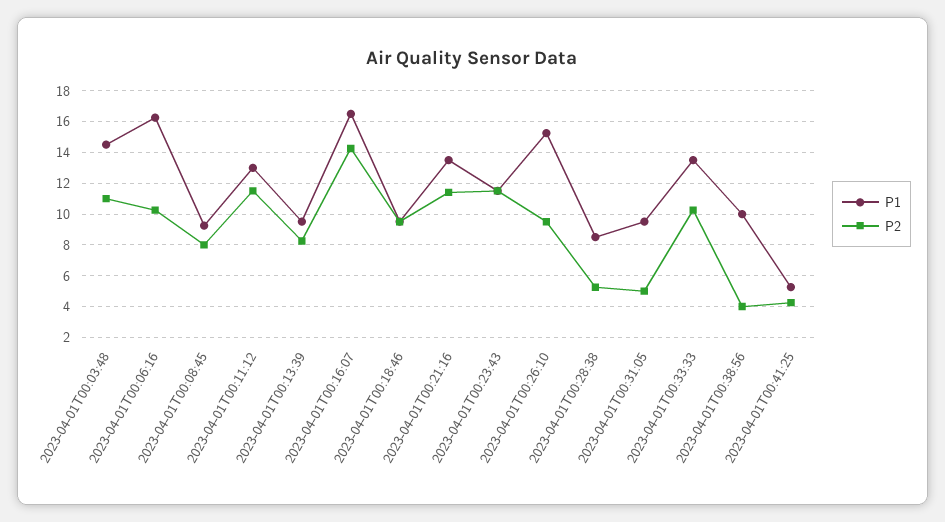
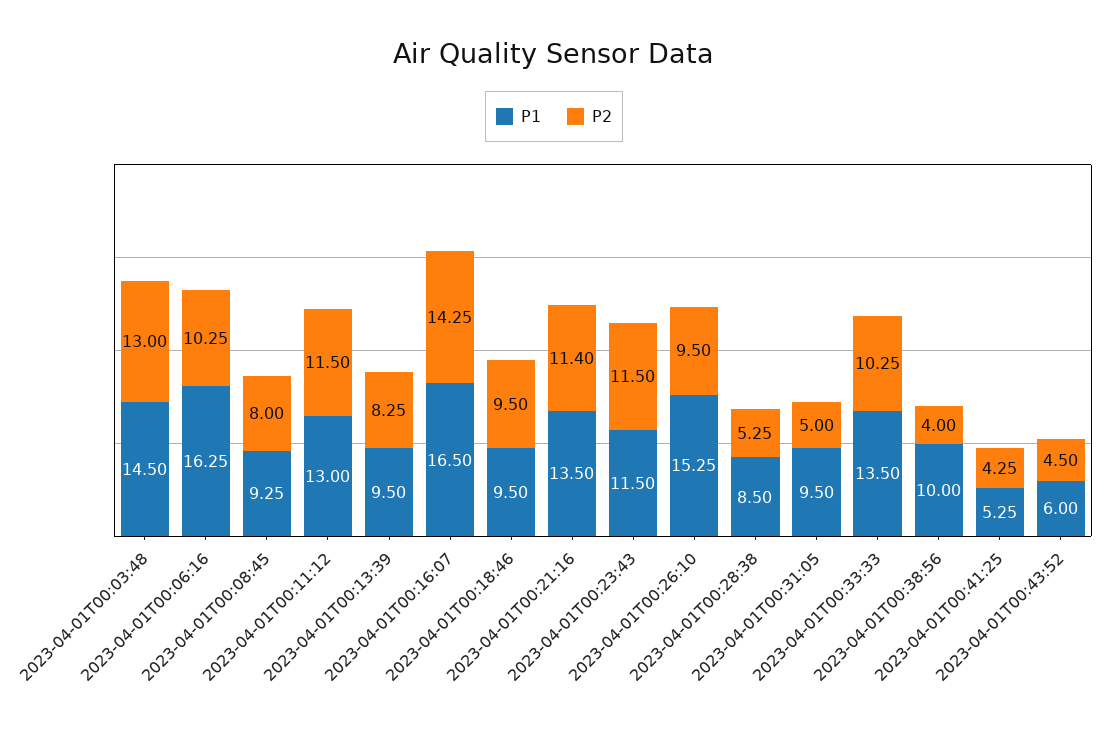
P2, 2023-04-01T00:03:48: 11 -> 13
P1, 2023-04-01T00:43:52: none -> 6
P2, 2023-04-01T00:43:52: none -> 4.5

